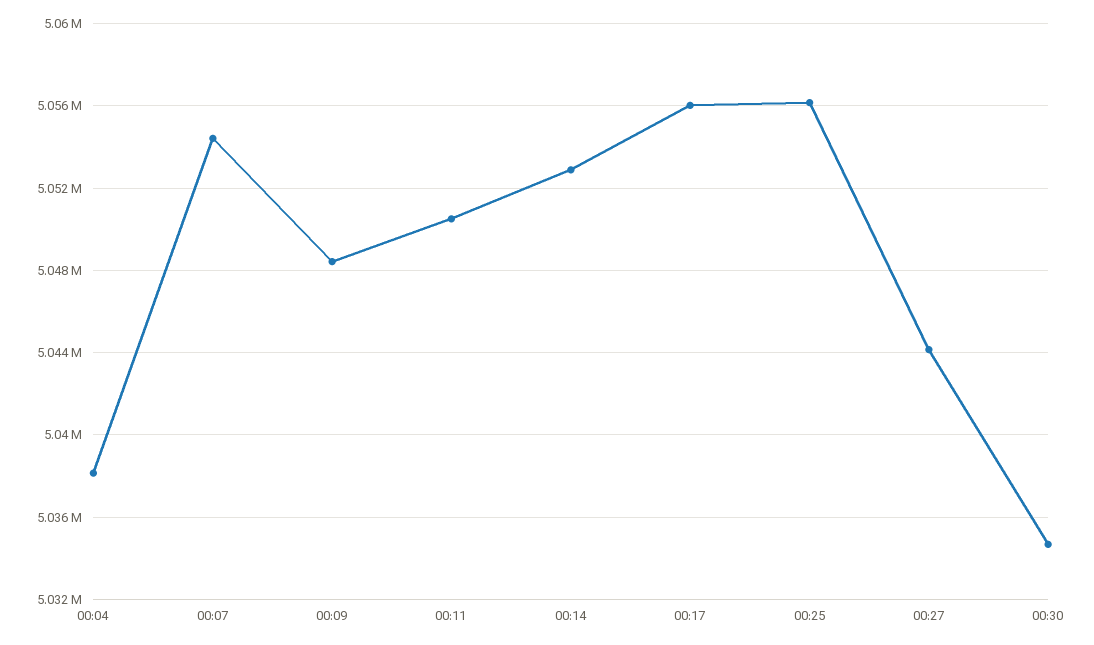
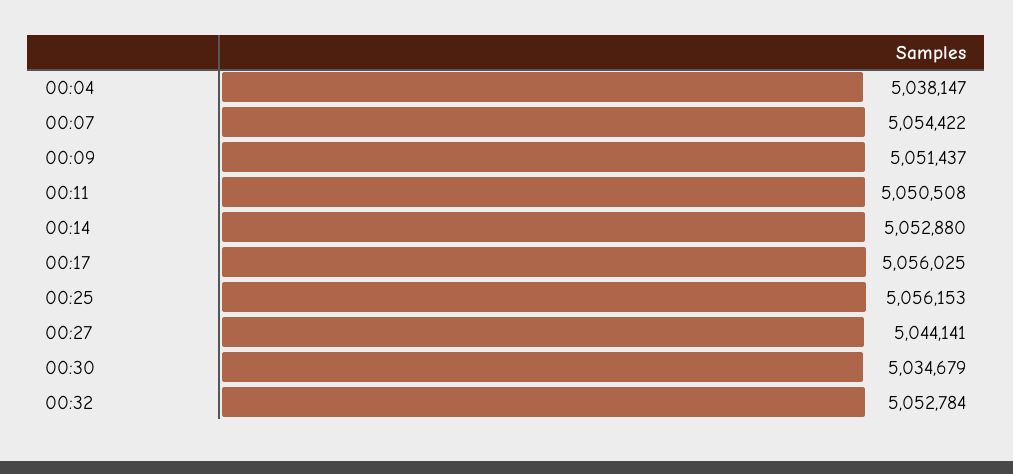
00:09: 5048500 -> 5051437
00:32: none -> 5052784

